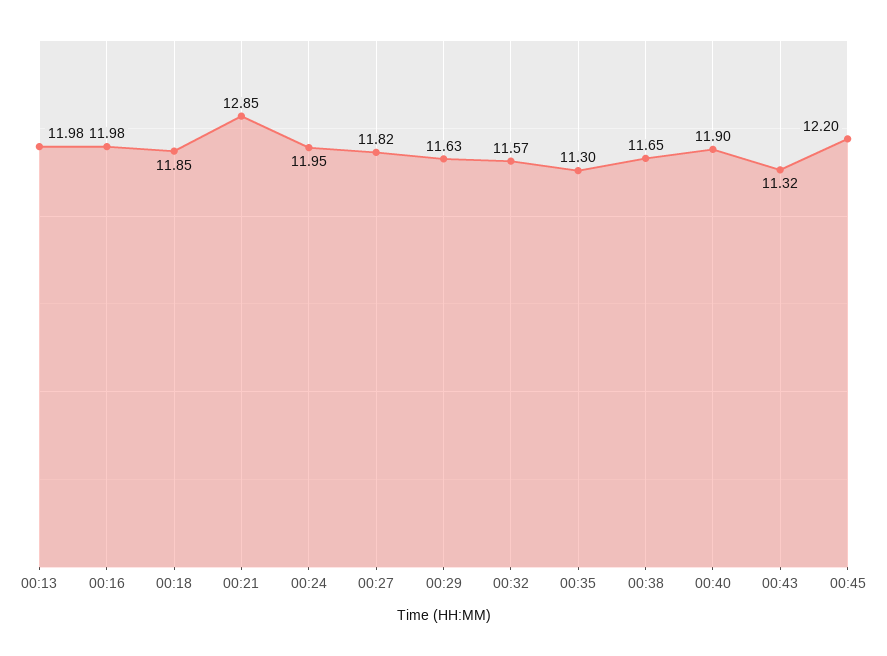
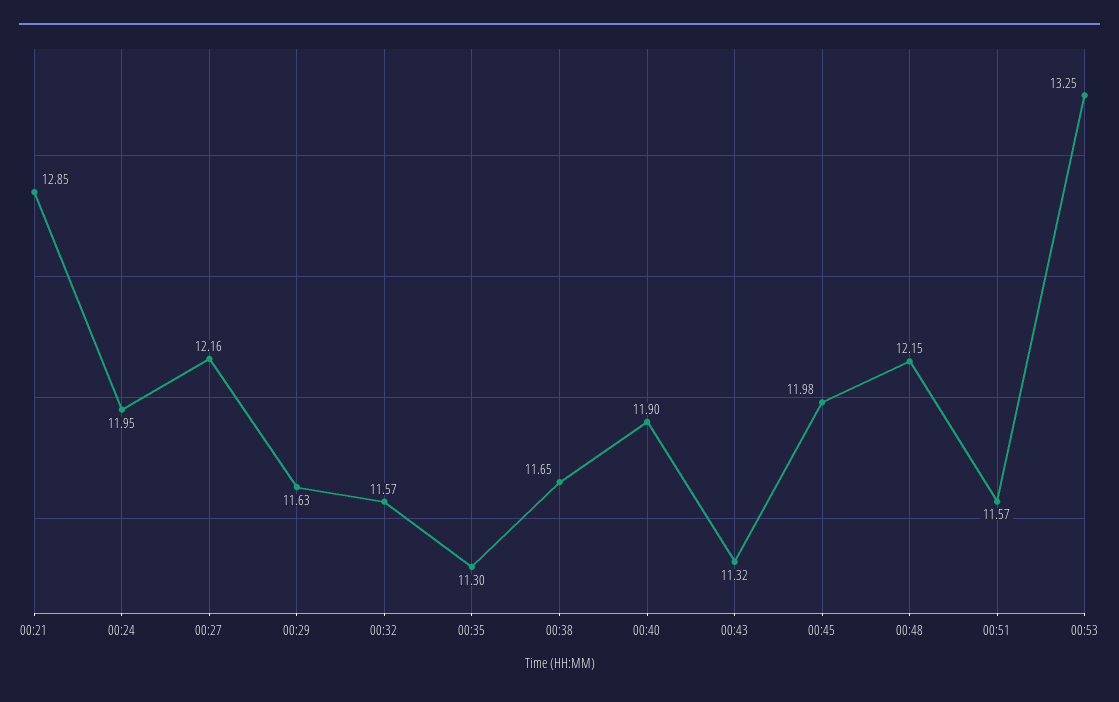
00:13: 11.98 -> none
00:16: 11.98 -> none
00:18: 11.85 -> none
00:27: 11.82 -> 12.16
00:45: 12.2 -> 11.98
00:48: none -> 12.15
00:51: none -> 11.57
00:53: none -> 13.25

